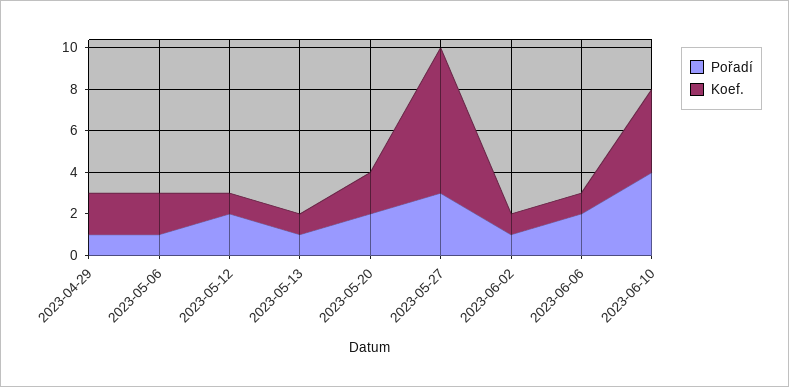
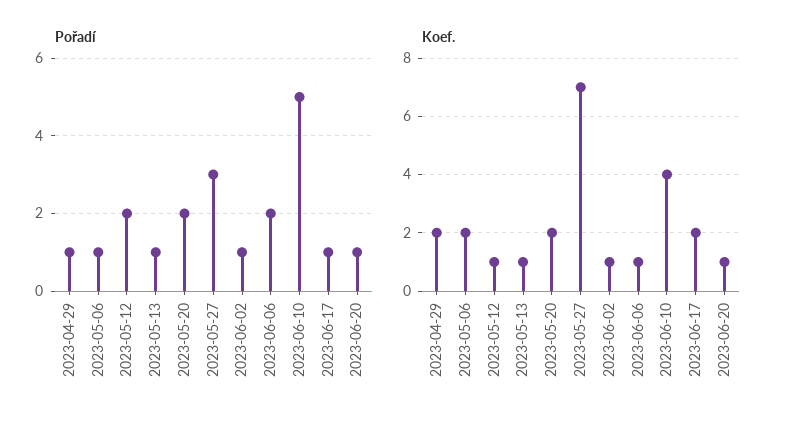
Pořadí, 2023-06-10: 4 -> 5
Pořadí, 2023-06-17: none -> 1
Pořadí, 2023-06-20: none -> 1
Koef., 2023-06-17: none -> 2
Koef., 2023-06-20: none -> 1

